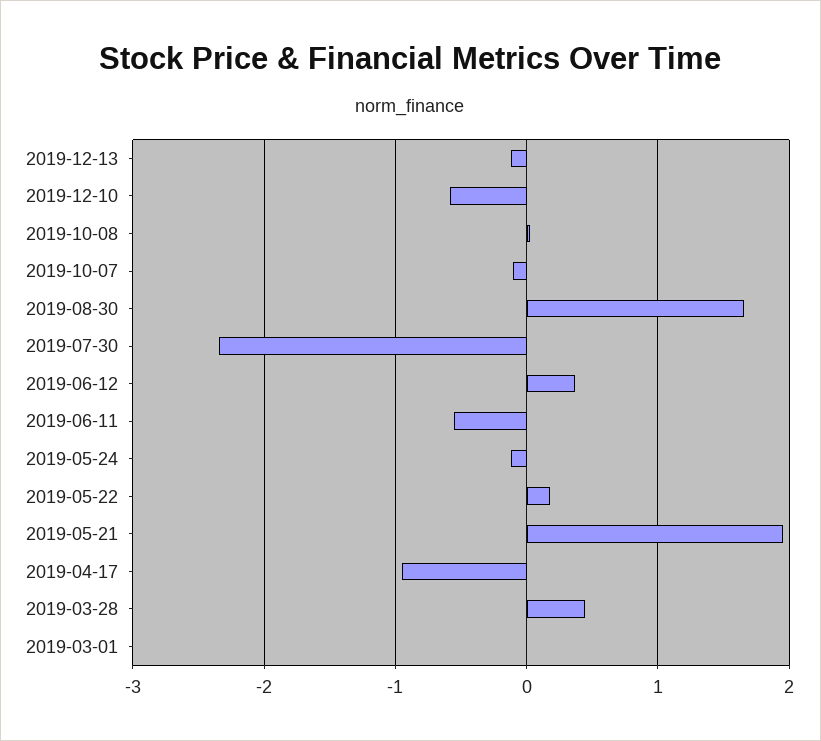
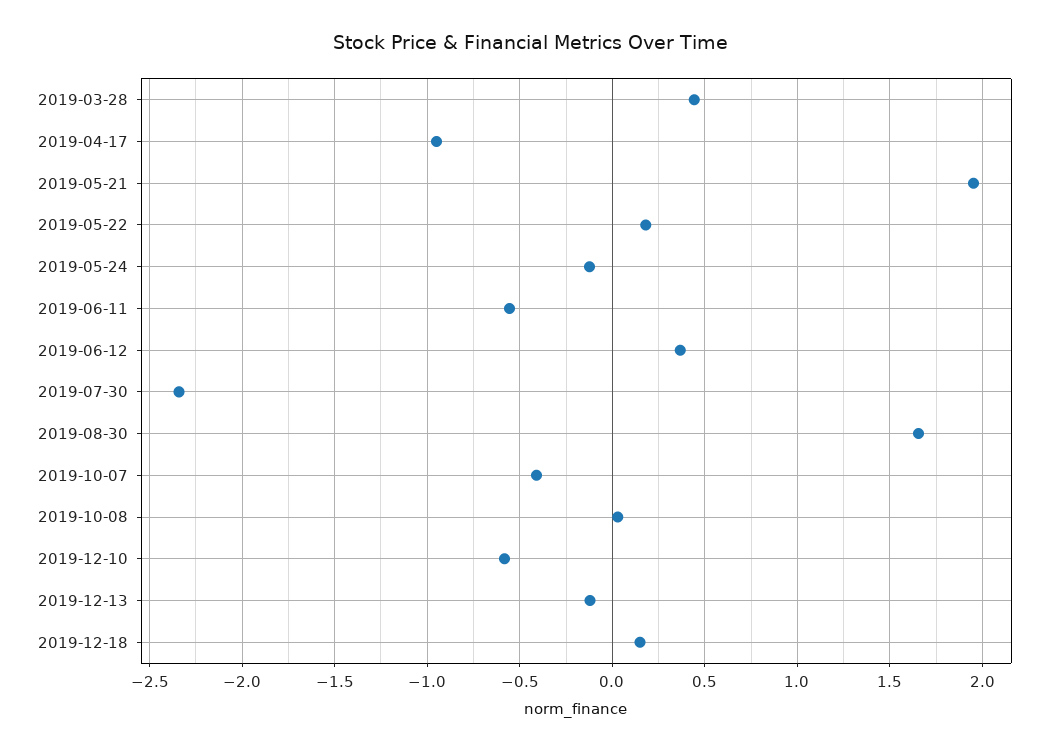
2019-10-07: -0.1 -> -0.4
2019-03-01: 0 -> none
2019-12-18: none -> 0.15

